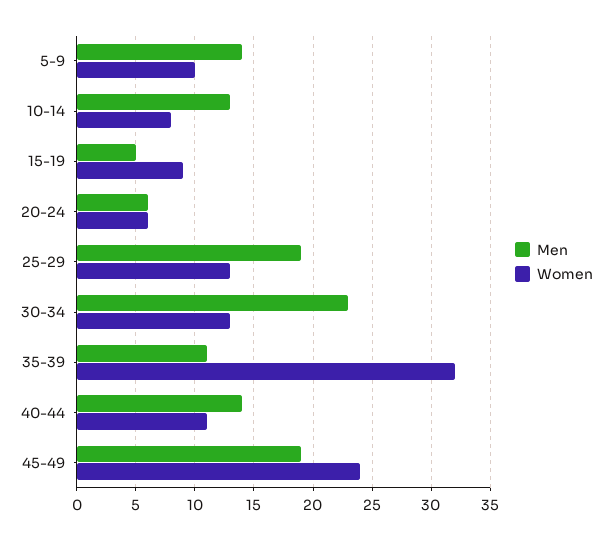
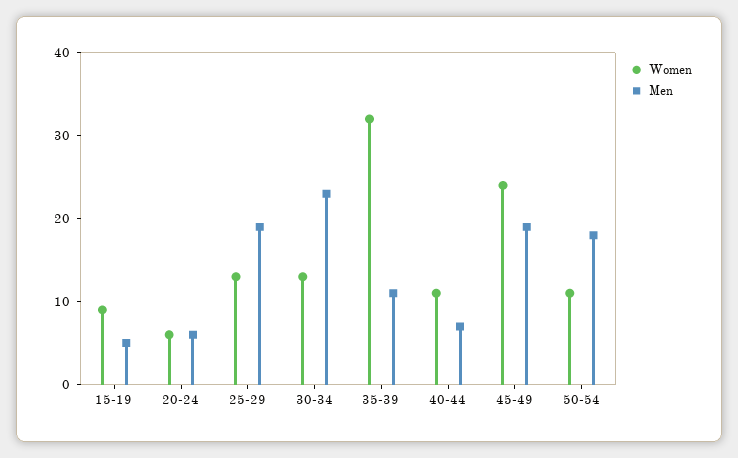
Men, 5-9: 14 -> none
Women, 5-9: 10 -> none
Men, 10-14: 13 -> none
Women, 10-14: 8 -> none
Men, 40-44: 14 -> 7
Women, 50-54: none -> 11
Men, 50-54: none -> 18

